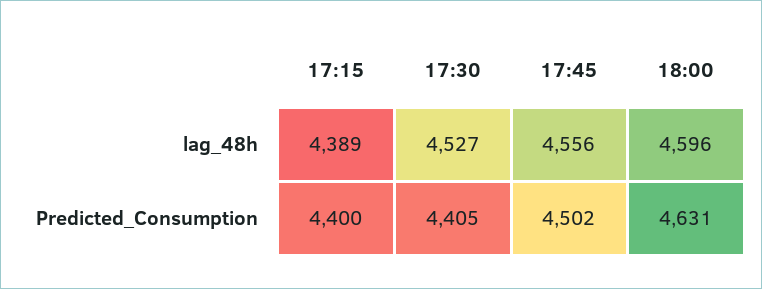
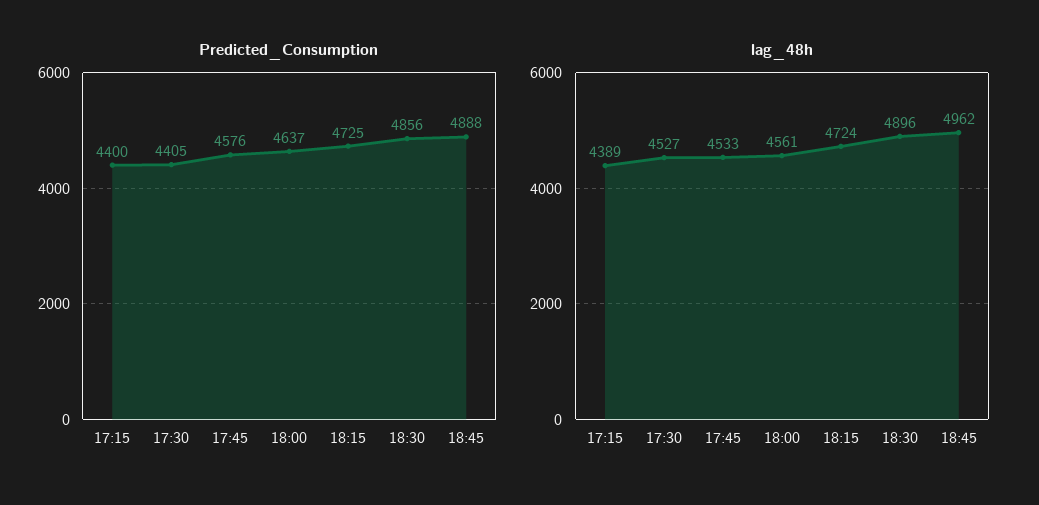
lag_48h, 17:45: 4556 -> 4533
lag_48h, 18:00: 4596 -> 4561
Predicted_Consumption, 17:45: 4502 -> 4576
Predicted_Consumption, 18:00: 4631 -> 4637
Predicted_Consumption, 18:15: none -> 4725
Predicted_Consumption, 18:30: none -> 4856
Predicted_Consumption, 18:45: none -> 4888
lag_48h, 18:15: none -> 4724
lag_48h, 18:30: none -> 4896
lag_48h, 18:45: none -> 4962

